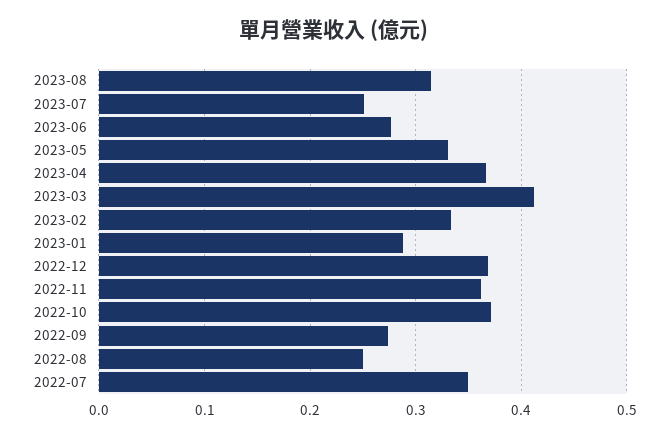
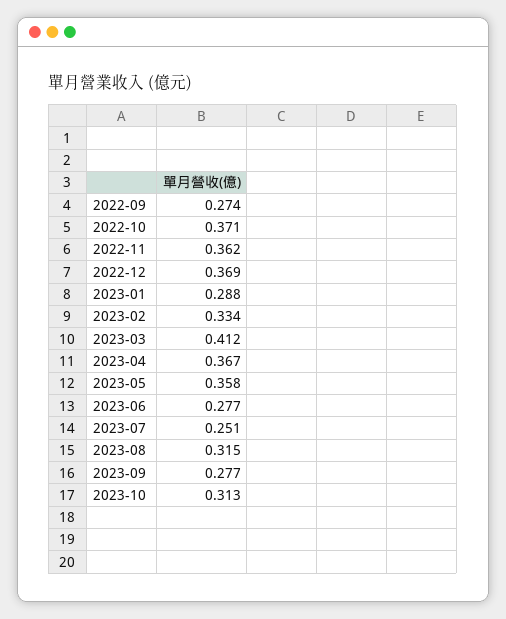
2023-05: 0.33 -> 0.358
2022-08: 0.25 -> none
2022-07: 0.35 -> none
2023-09: none -> 0.277
2023-10: none -> 0.313

